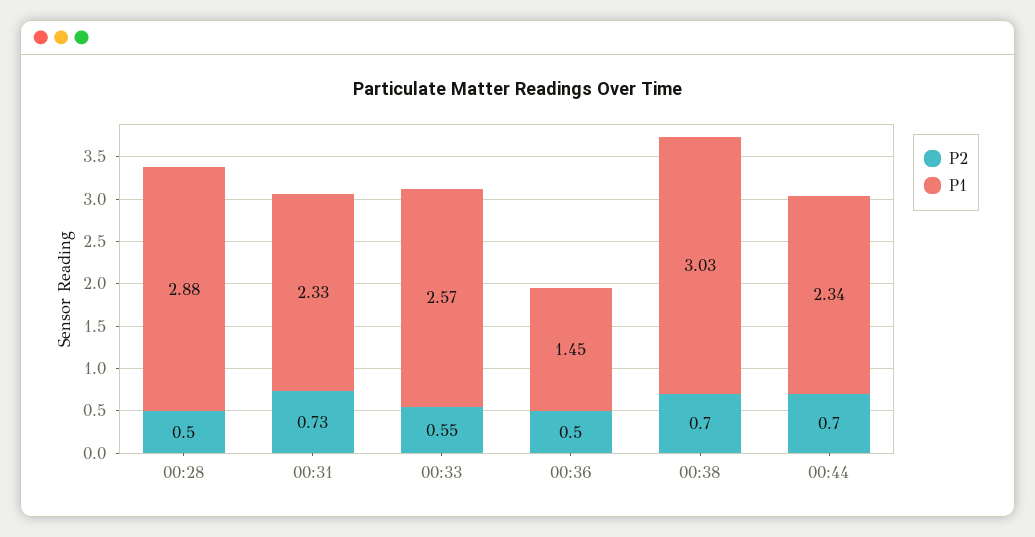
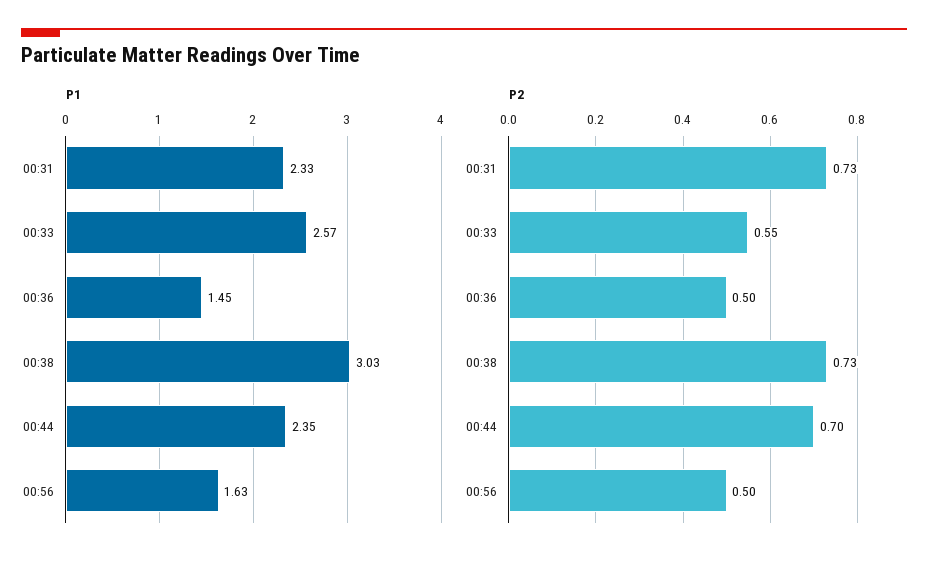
P2, 00:28: 0.5 -> none
P1, 00:28: 2.88 -> none
P2, 00:38: 0.7 -> 0.73
P1, 00:44: 2.34 -> 2.35
P1, 00:56: none -> 1.63
P2, 00:56: none -> 0.5

